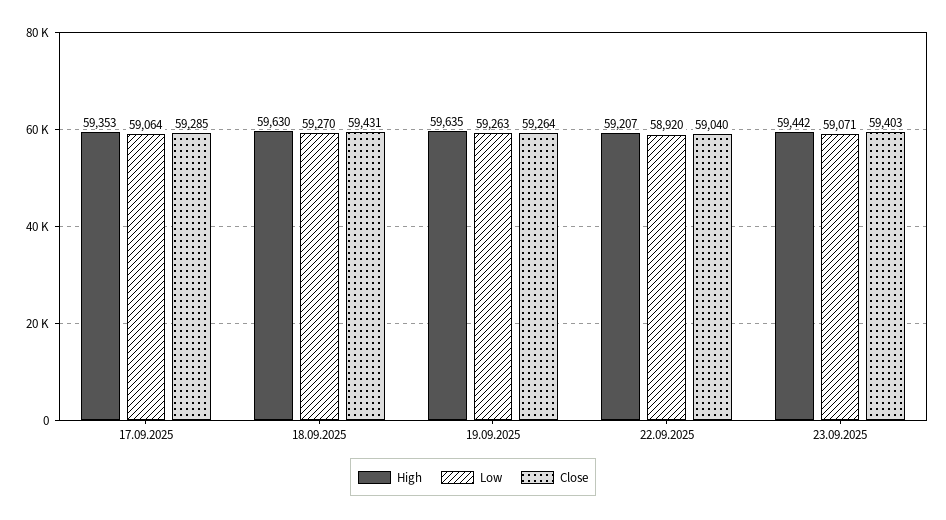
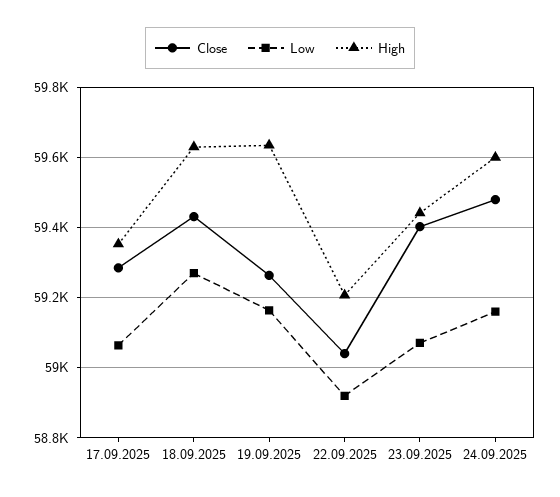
Low, 19.09.2025: 59263 -> 59160
Close, 24.09.2025: none -> 59480
Low, 24.09.2025: none -> 59160
High, 24.09.2025: none -> 59600

